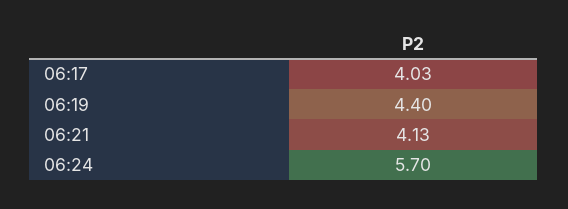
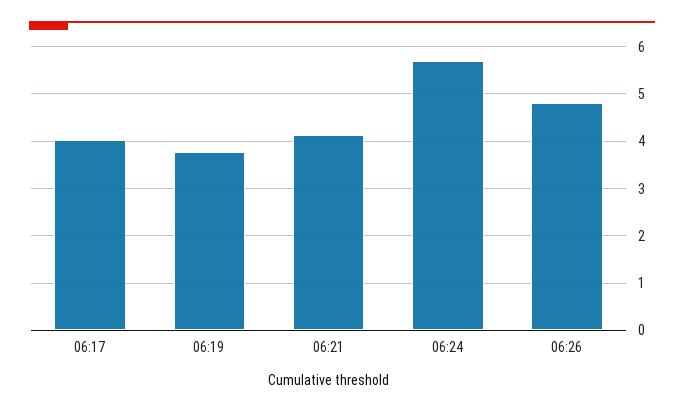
06:19: 4.4 -> 3.8
06:26: none -> 4.8

